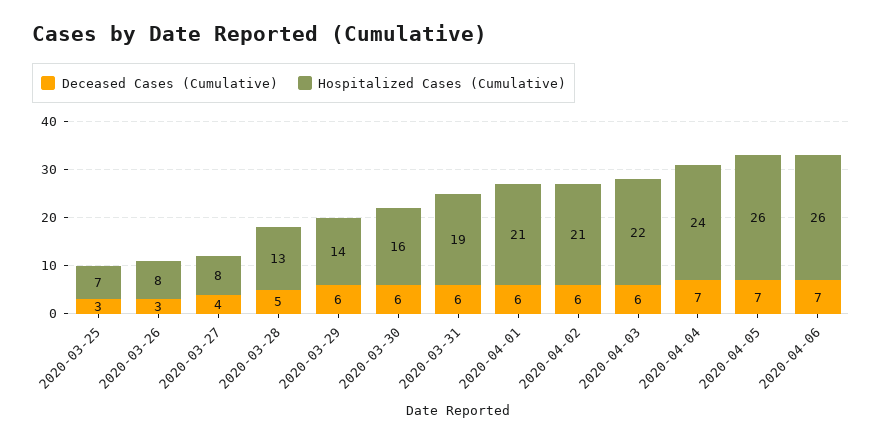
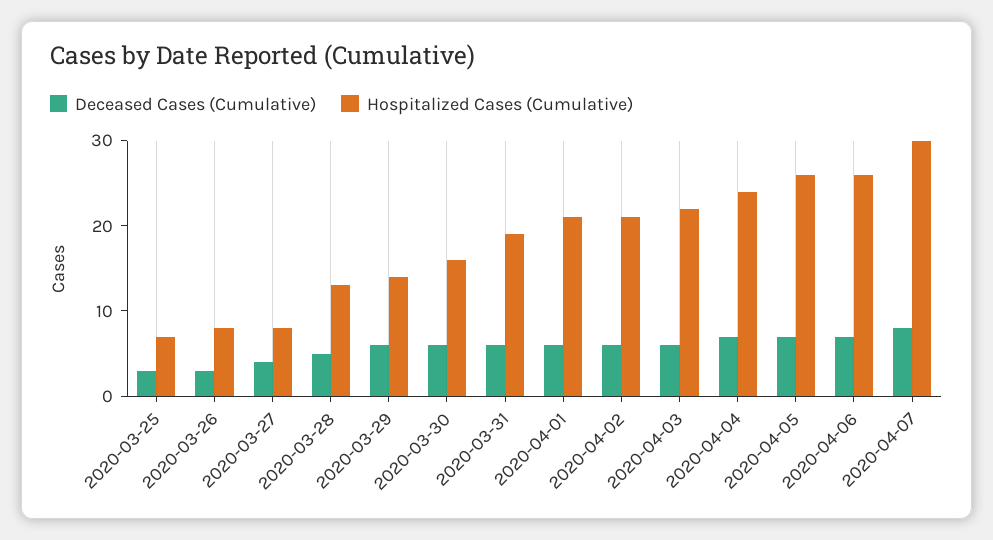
Deceased Cases (Cumulative), 2020-04-07: none -> 8
Hospitalized Cases (Cumulative), 2020-04-07: none -> 30

